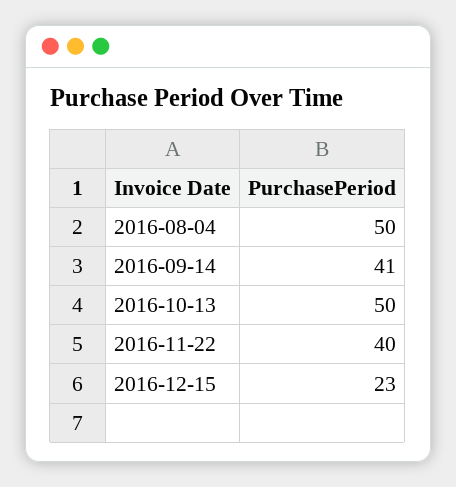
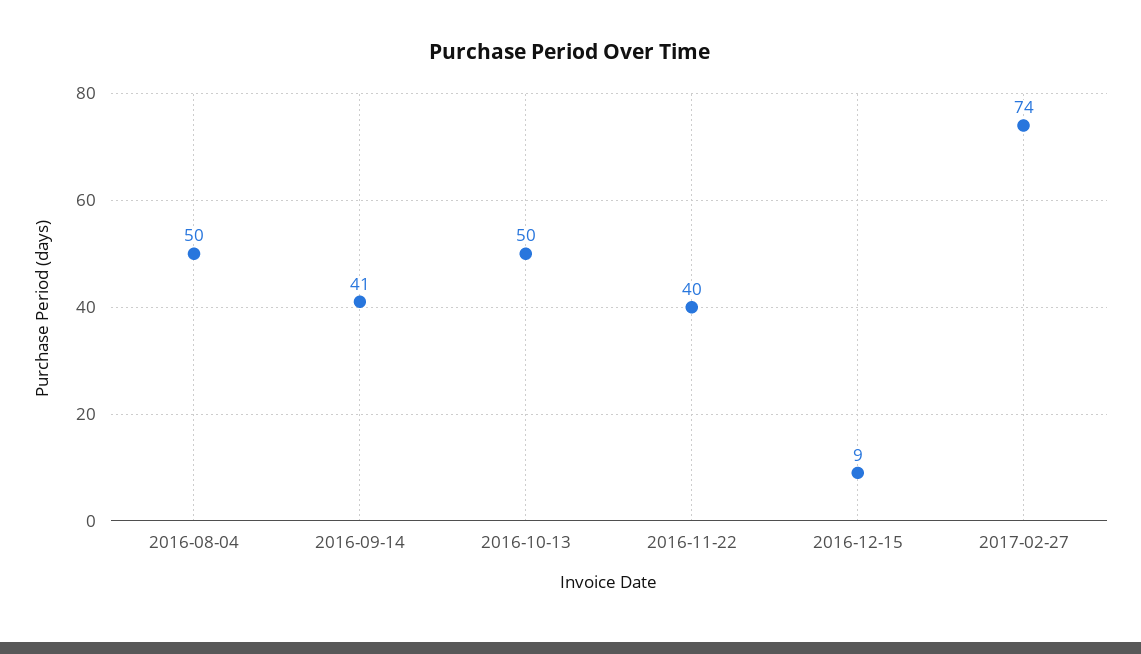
2016-12-15: 23 -> 9
2017-02-27: none -> 74

